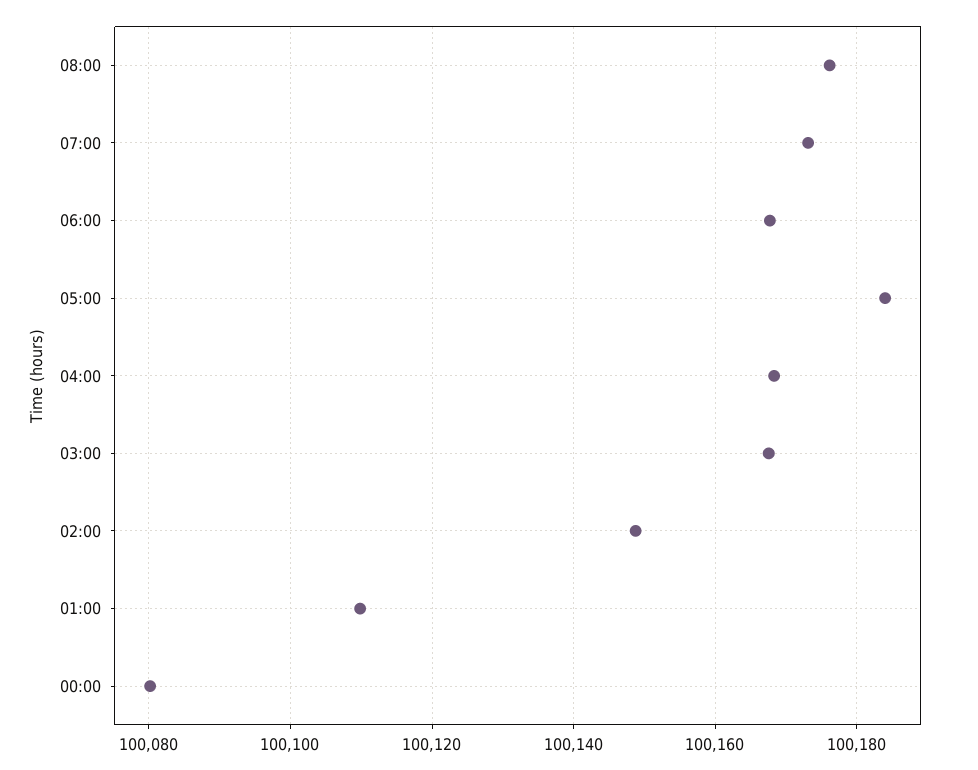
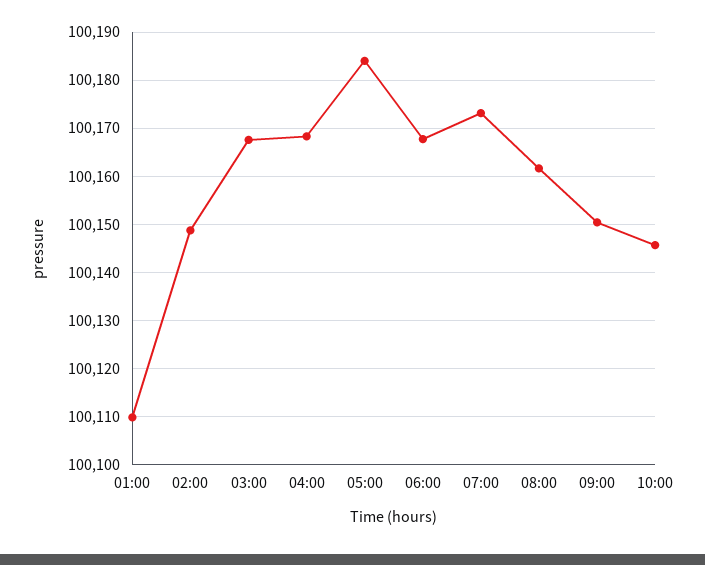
08:00: 100176 -> 100162
00:00: 100080 -> none
09:00: none -> 100150
10:00: none -> 100146

